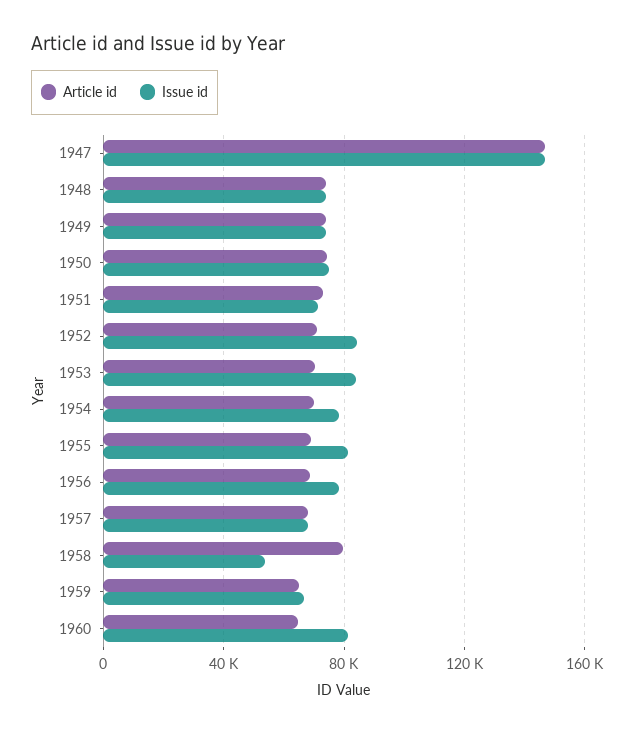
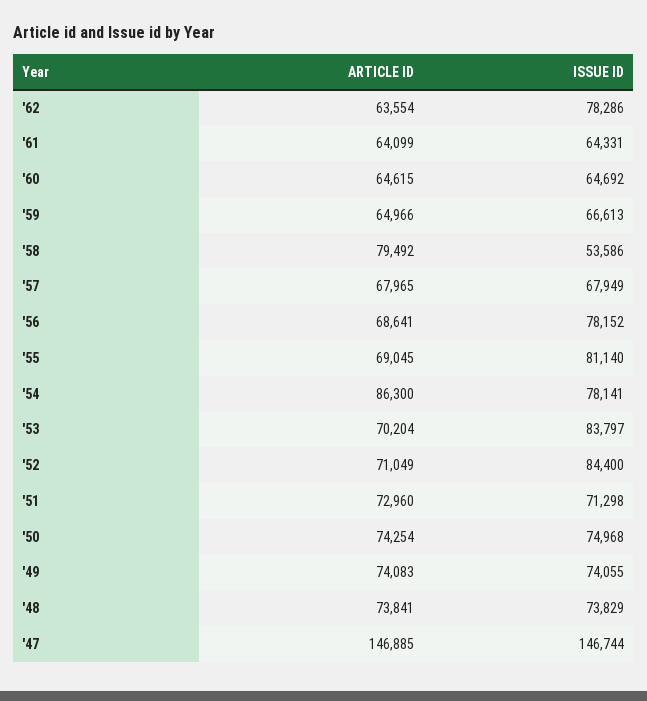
Article id, 1954: 70000 -> 86300
Issue id, 1960: 80000 -> 64692
Article id, '62: none -> 63554
Issue id, '62: none -> 78286
Article id, '61: none -> 64099
Issue id, '61: none -> 64331

